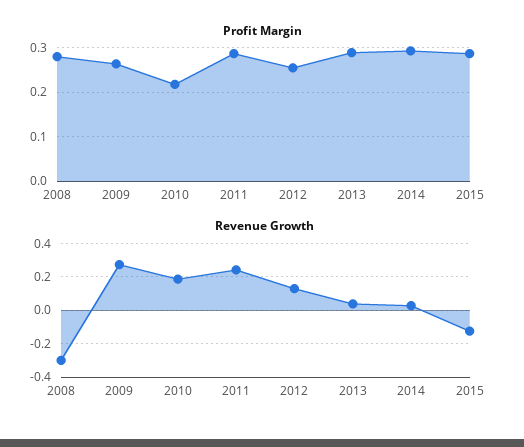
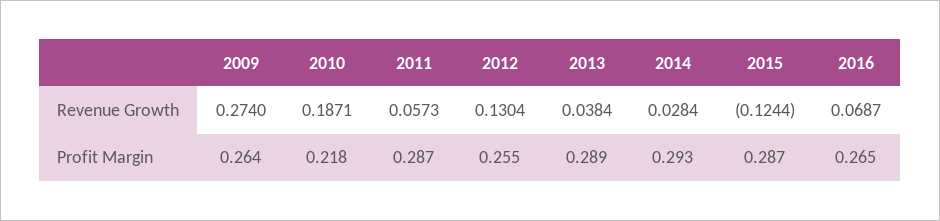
Profit Margin, 2008: 0.28 -> none
Revenue Growth, 2008: -0.3 -> none
Revenue Growth, 2011: 0.25 -> 0.0573
Revenue Growth, 2016: none -> 0.0687
Profit Margin, 2016: none -> 0.265

